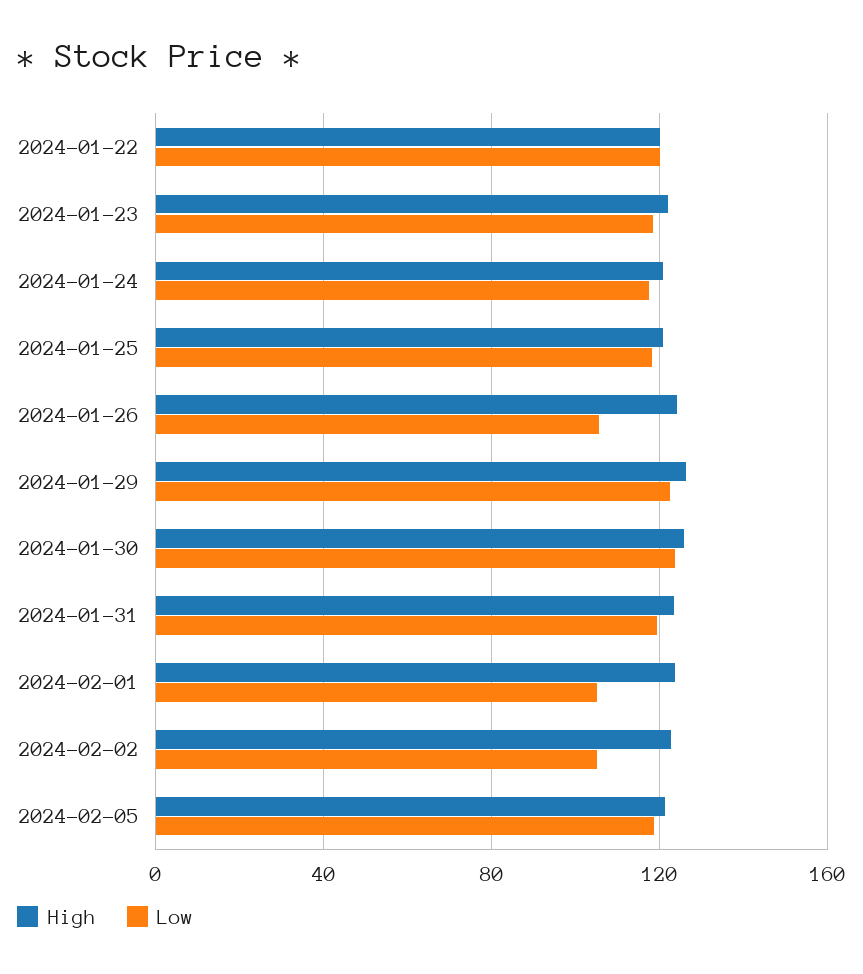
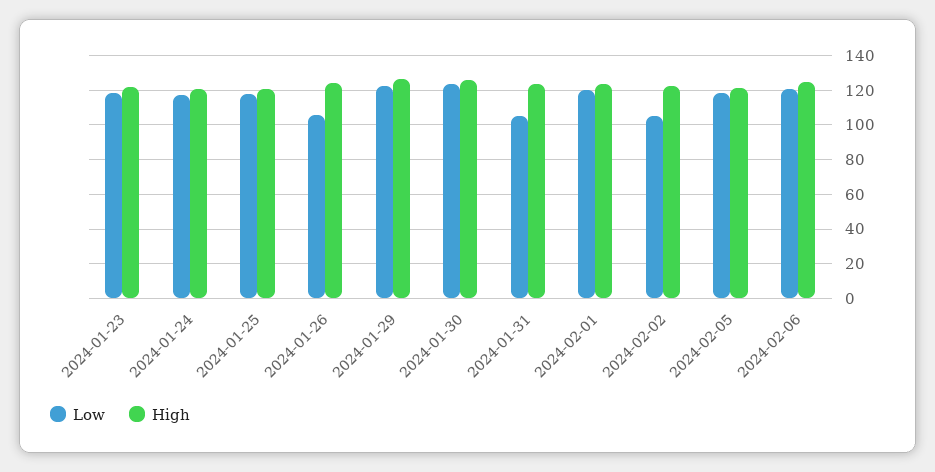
High, 2024-01-22: 120 -> none
Low, 2024-01-22: 120 -> none
Low, 2024-01-31: 120 -> 105
Low, 2024-02-01: 105 -> 120
Low, 2024-02-06: none -> 120
High, 2024-02-06: none -> 125

